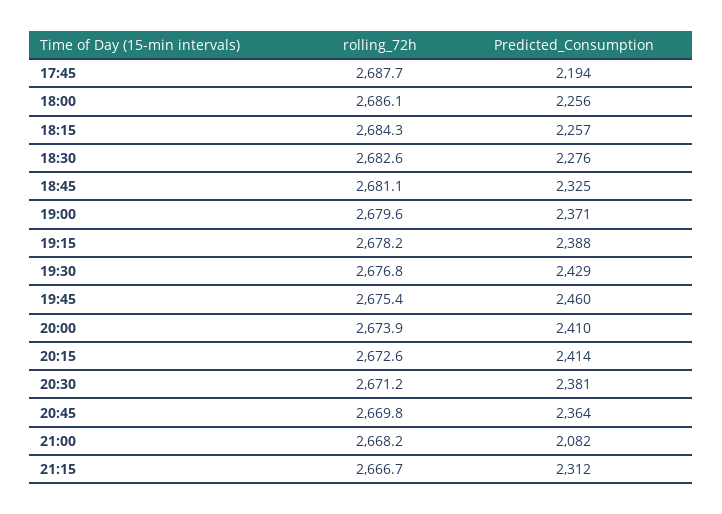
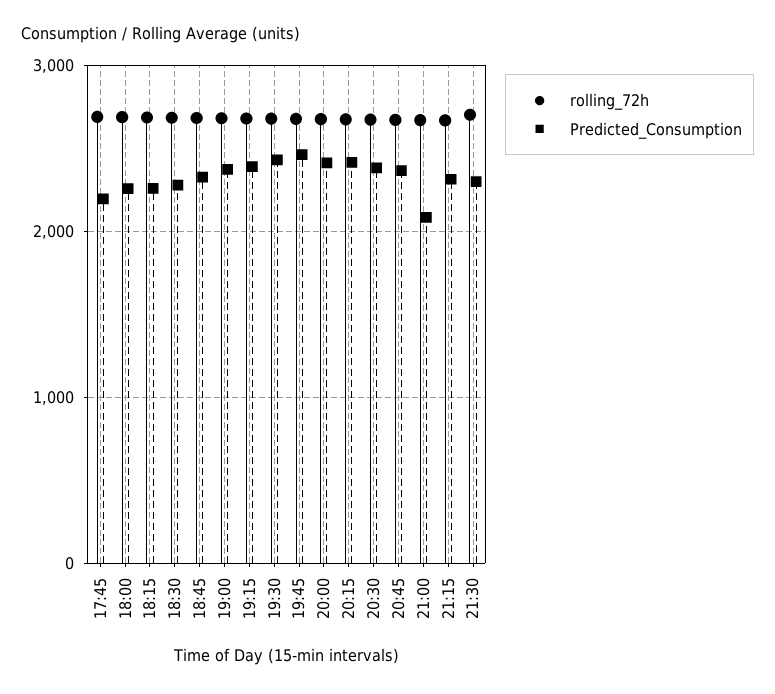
rolling_72h, 21:30: none -> 2700
Predicted_Consumption, 21:30: none -> 2300

